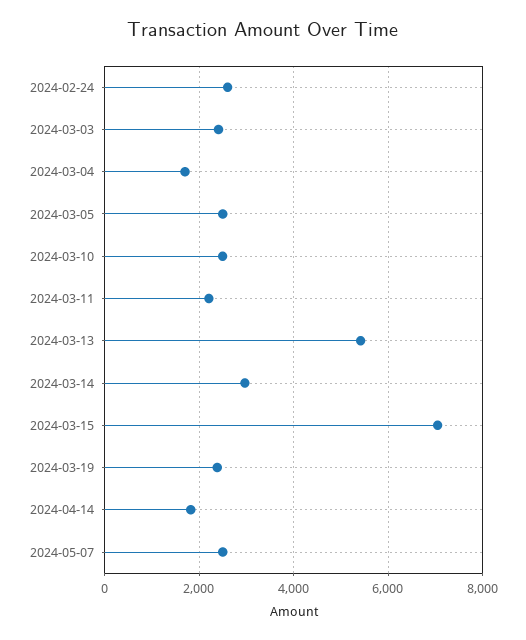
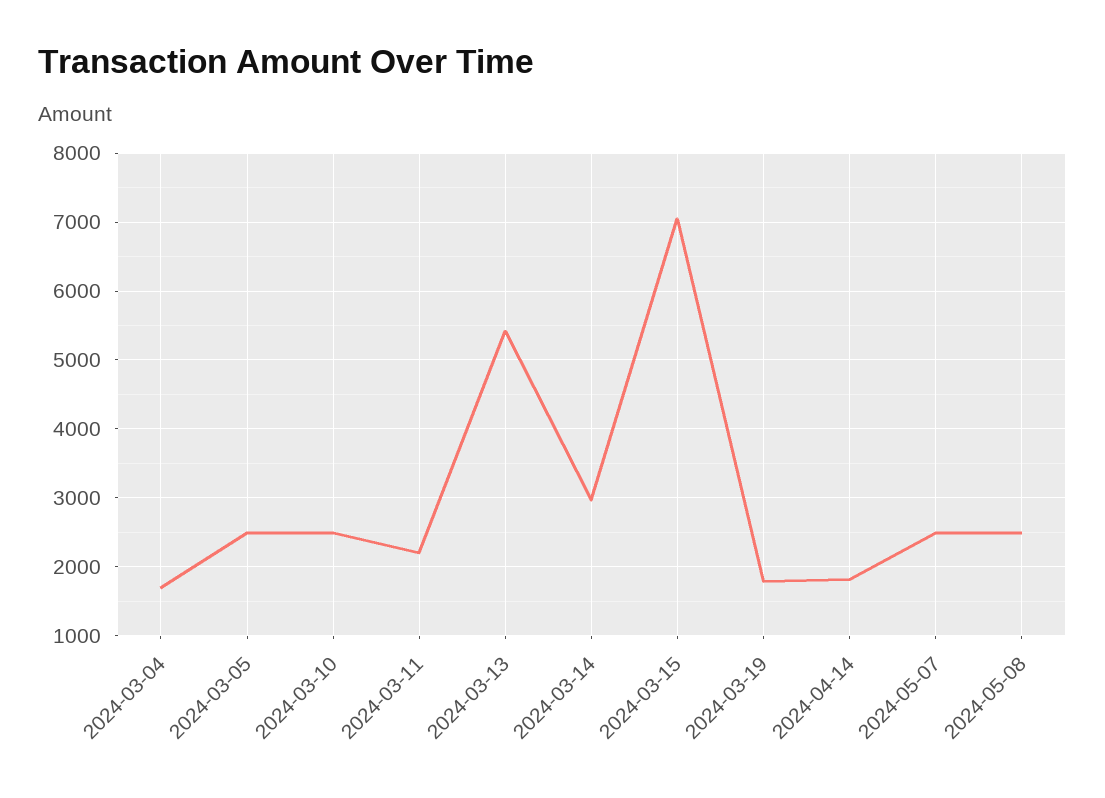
2024-02-24: 2600 -> none
2024-03-03: 2400 -> none
2024-03-19: 2400 -> 1800
2024-05-08: none -> 2500

